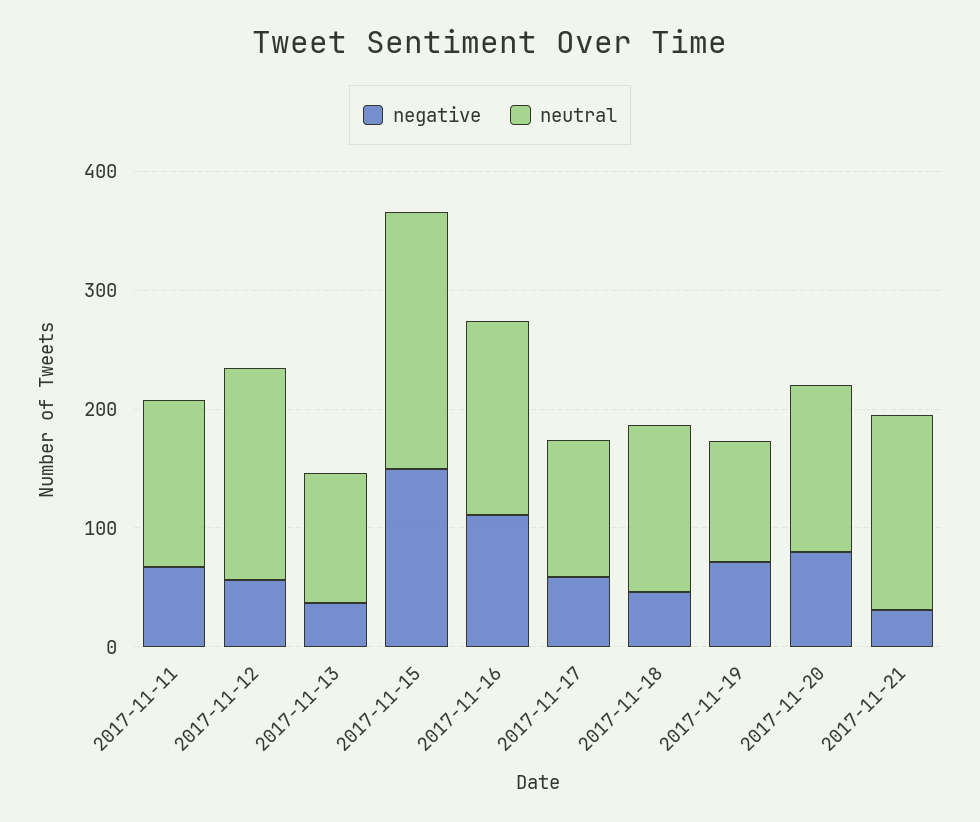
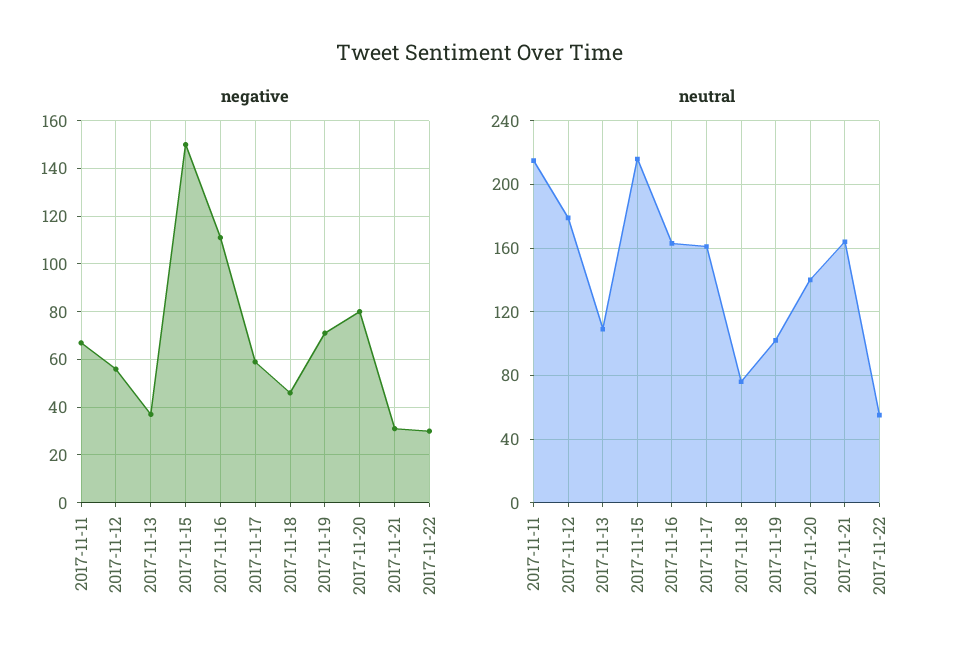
neutral, 2017-11-11: 140 -> 215
neutral, 2017-11-17: 120 -> 160
neutral, 2017-11-18: 140 -> 75
negative, 2017-11-22: none -> 30
neutral, 2017-11-22: none -> 55

